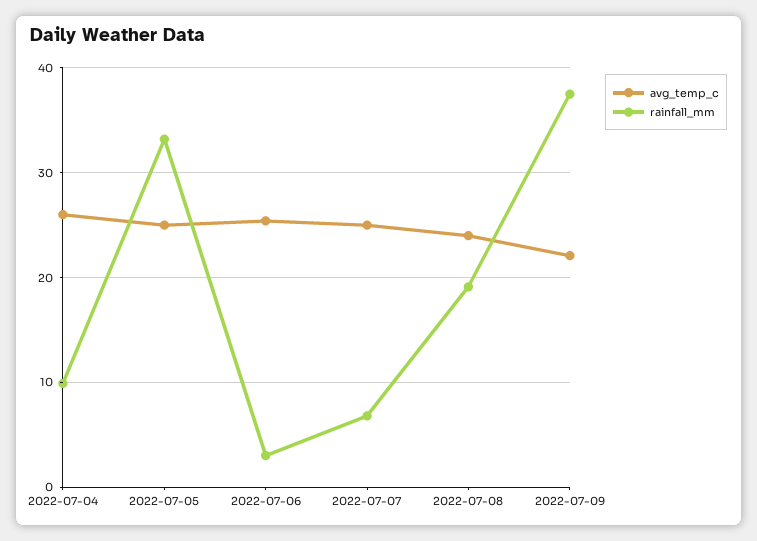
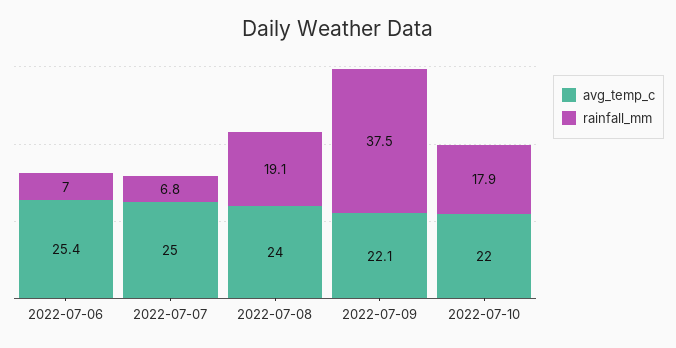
avg_temp_c, 2022-07-04: 26 -> none
rainfall_mm, 2022-07-04: 10 -> none
avg_temp_c, 2022-07-05: 25 -> none
rainfall_mm, 2022-07-05: 33 -> none
rainfall_mm, 2022-07-06: 3 -> 7
avg_temp_c, 2022-07-10: none -> 22
rainfall_mm, 2022-07-10: none -> 17.9

